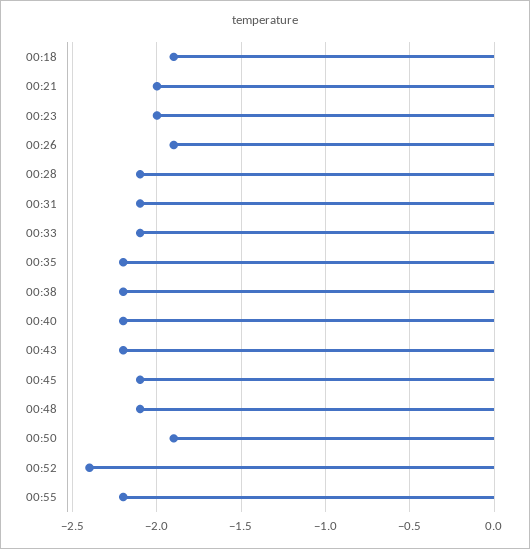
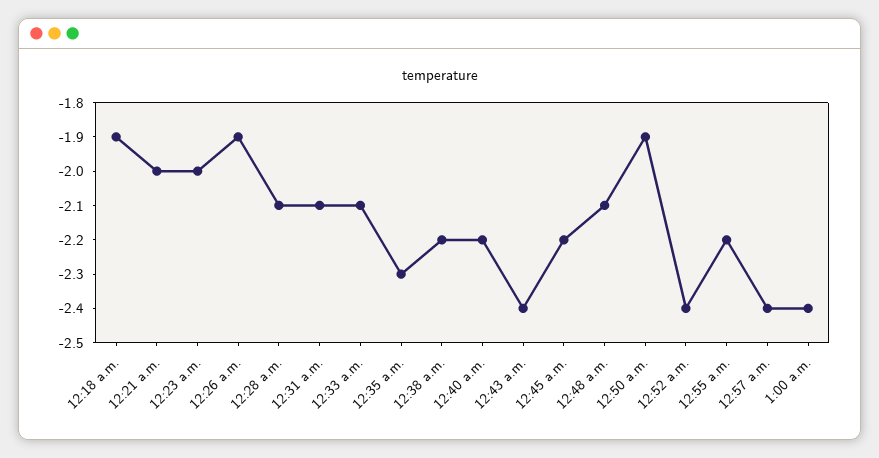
00:35: -2.2 -> -2.3
00:43: -2.2 -> -2.4
00:45: -2.1 -> -2.2
12:57 a.m.: none -> -2.4
1:00 a.m.: none -> -2.4

